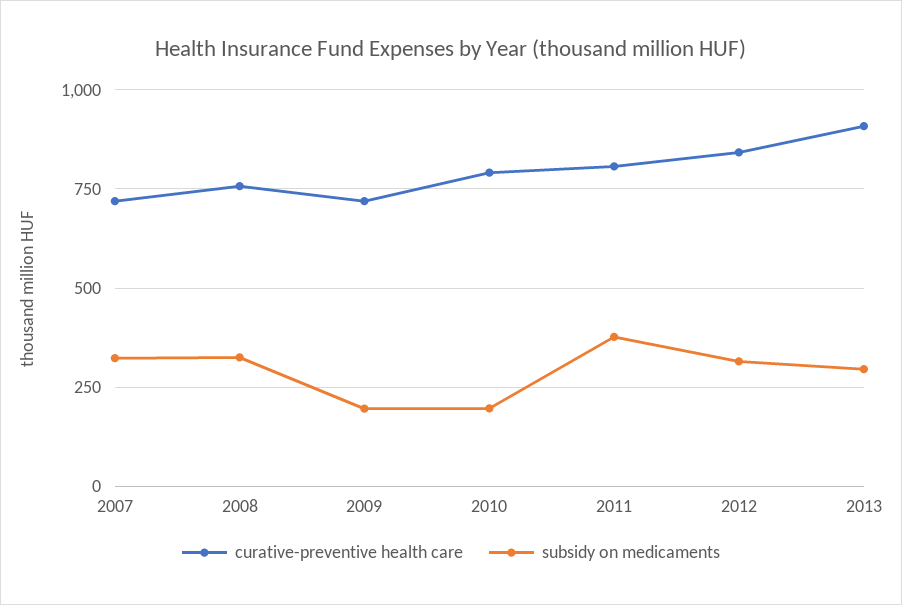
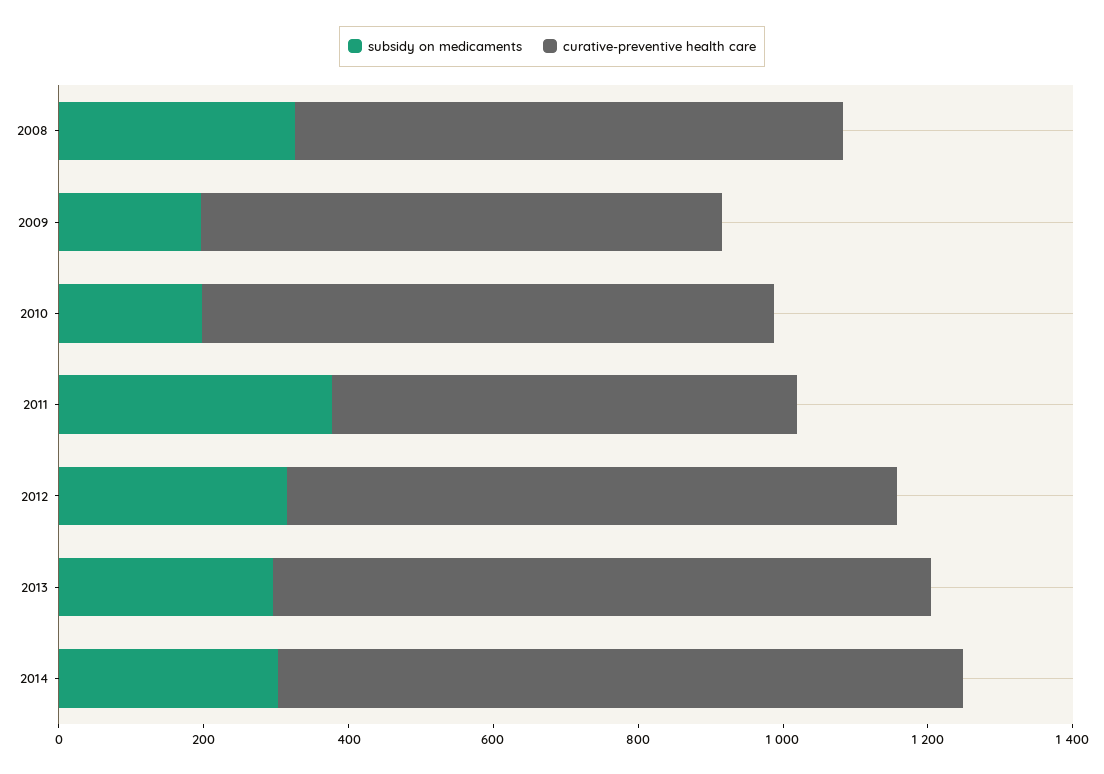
curative-preventive health care, 2007: 725 -> none
subsidy on medicaments, 2007: 325 -> none
curative-preventive health care, 2011: 800 -> 650
subsidy on medicaments, 2014: none -> 300
curative-preventive health care, 2014: none -> 950

